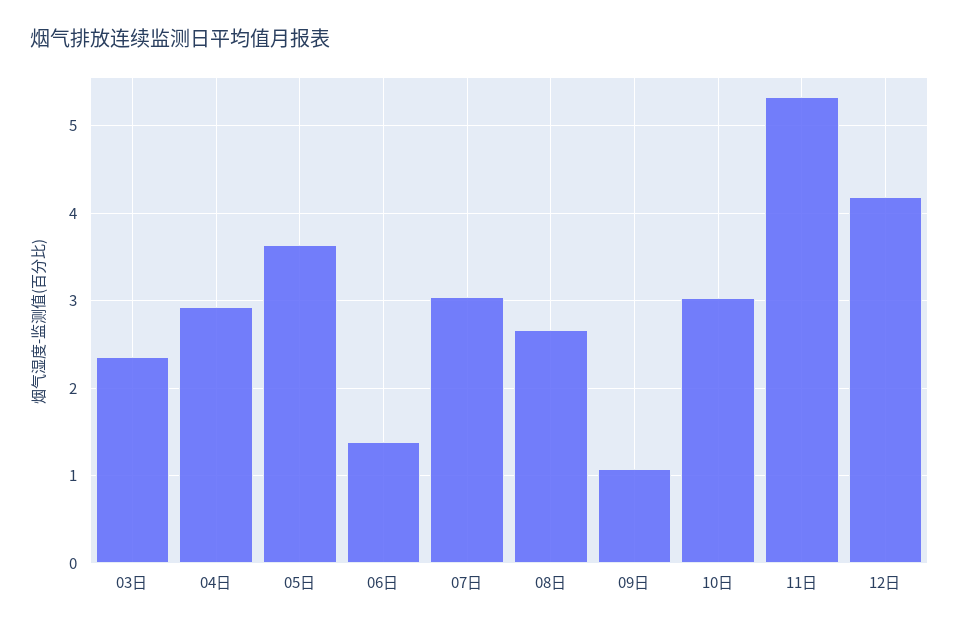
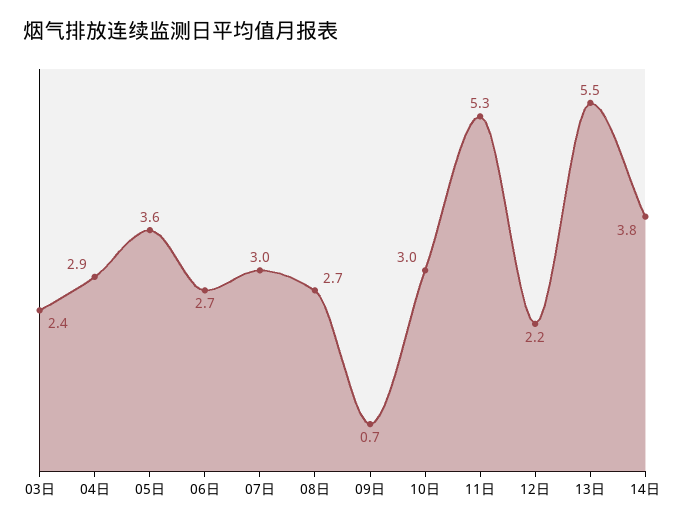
06日: 1.4 -> 2.7
09日: 1.1 -> 0.7
12日: 4.2 -> 2.2
13日: none -> 5.5
14日: none -> 3.8

